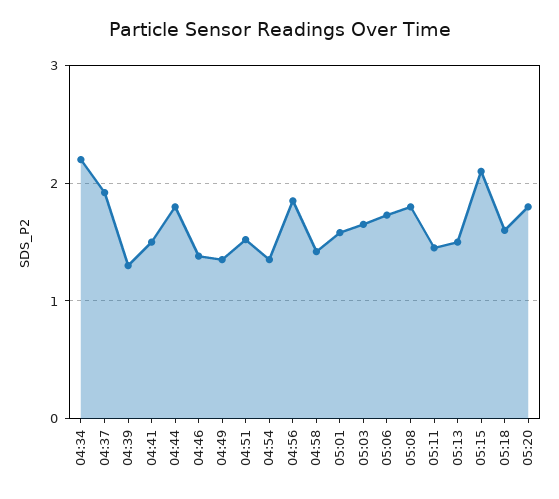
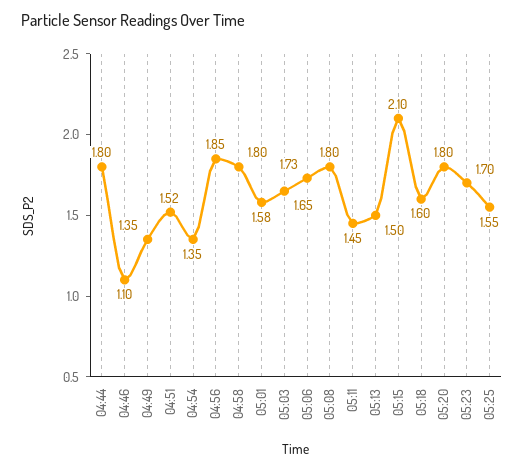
04:34: 2.2 -> none
04:37: 1.9 -> none
04:39: 1.3 -> none
04:41: 1.5 -> none
04:46: 1.4 -> 1.1
04:58: 1.4 -> 1.8
05:23: none -> 1.7
05:25: none -> 1.55

